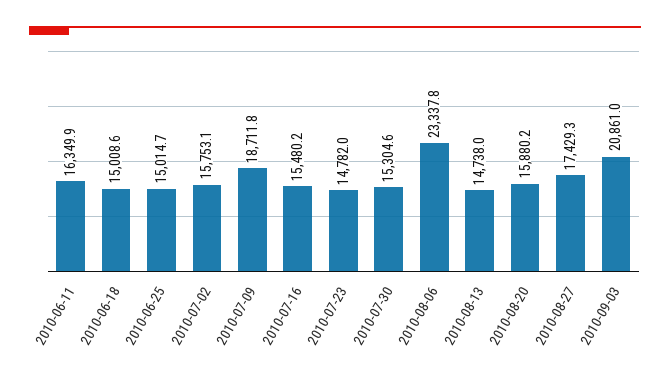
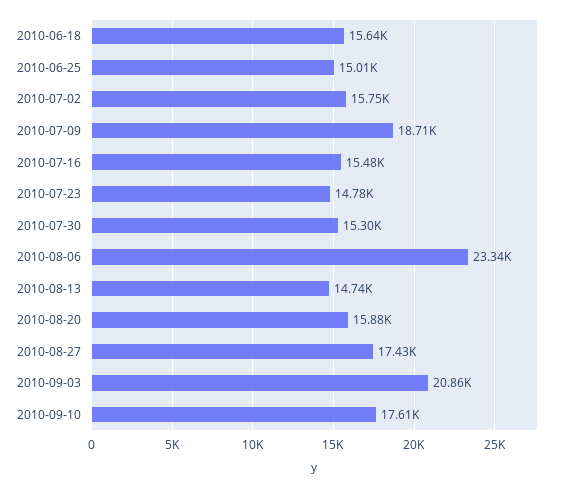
2010-06-11: 16349.9 -> none
2010-06-18: 15008.6 -> 15640
2010-09-10: none -> 17610

